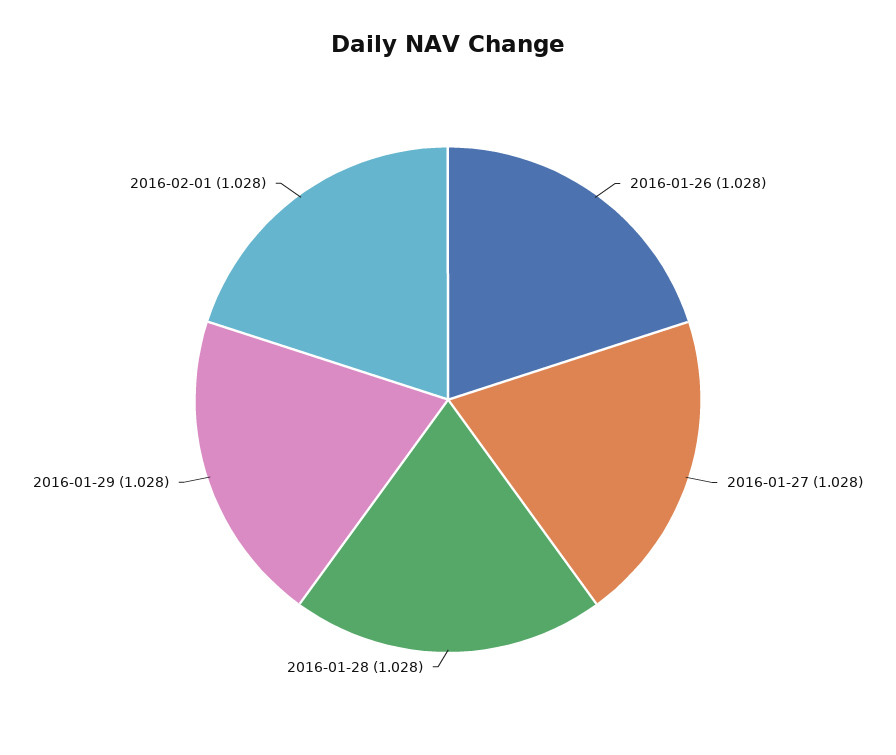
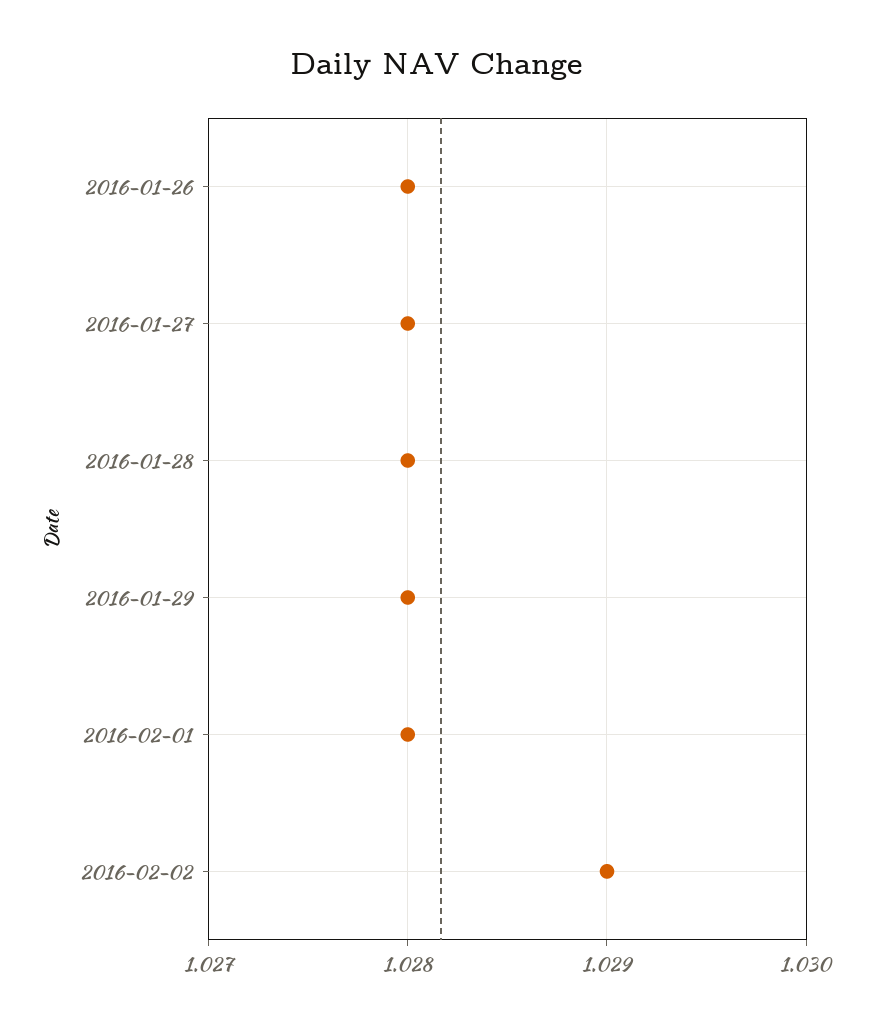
2016-02-02: none -> 1.029

